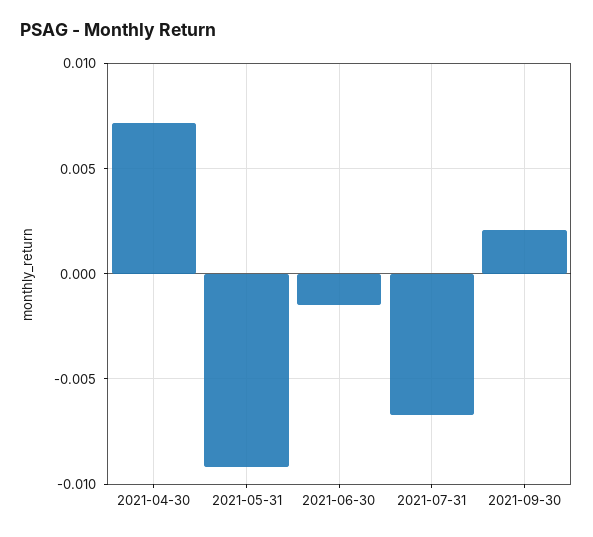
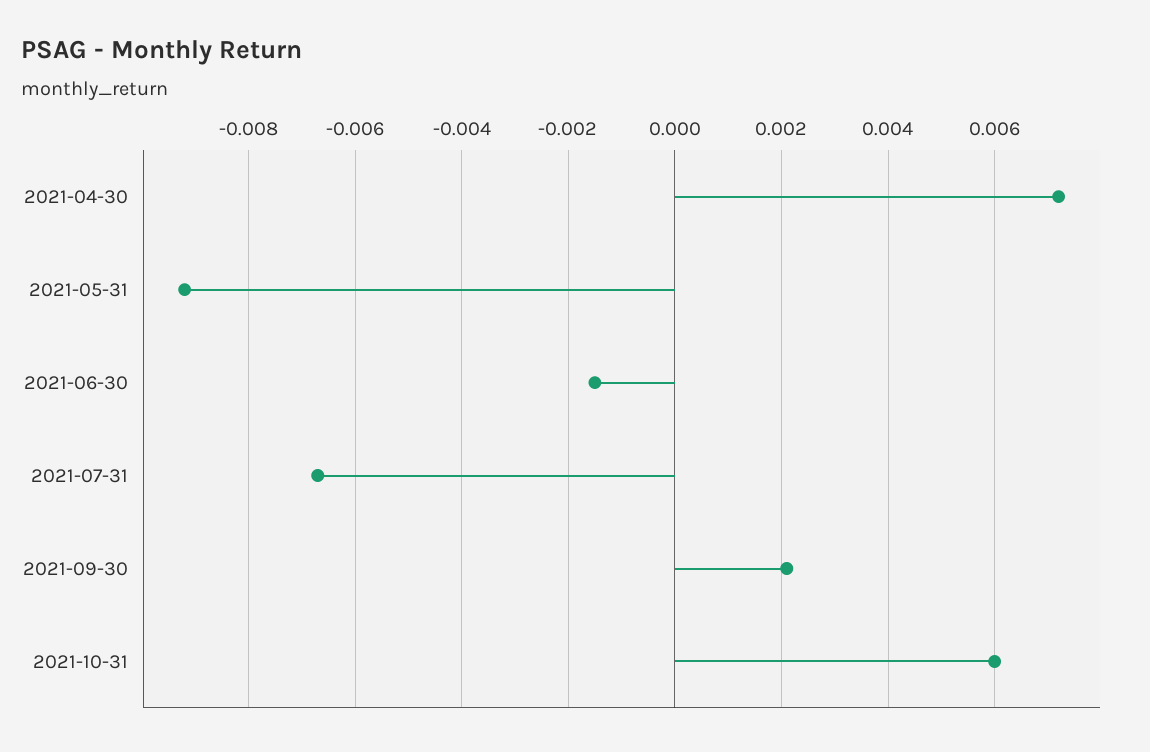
2021-10-31: none -> 0.006

